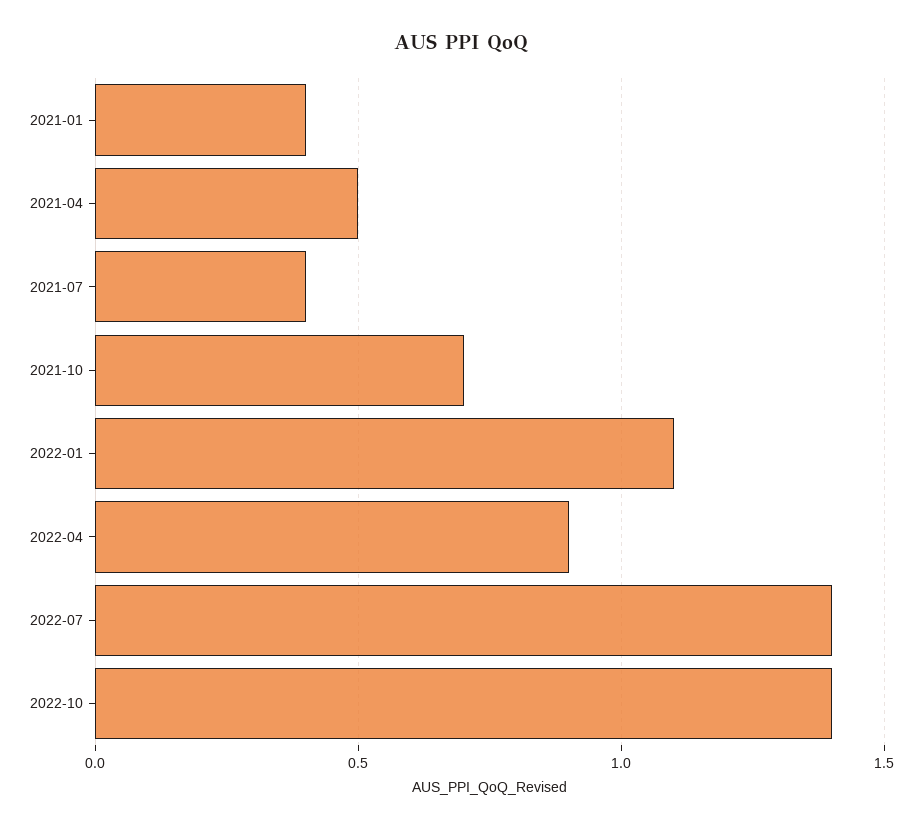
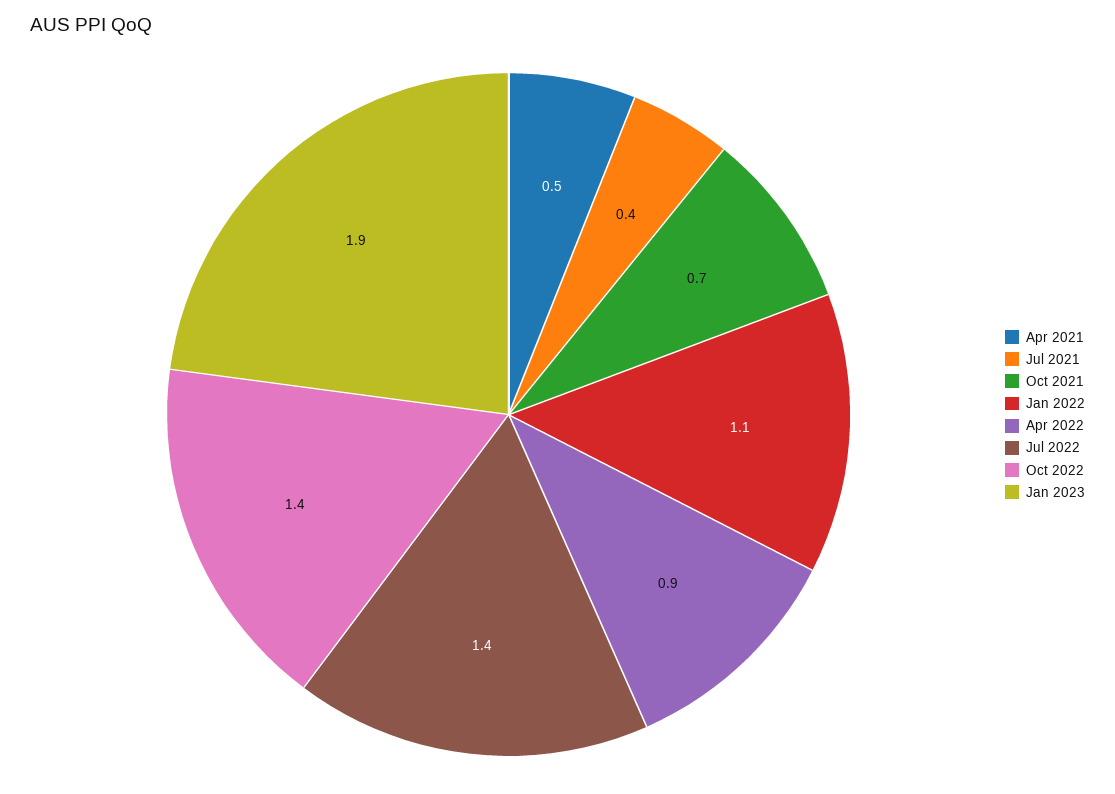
2021-01: 0.4 -> none
Jan 2023: none -> 1.9

